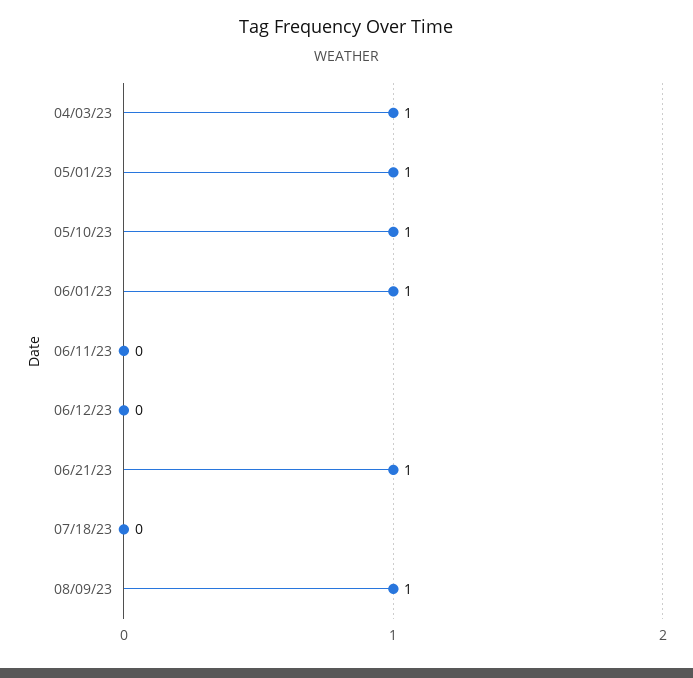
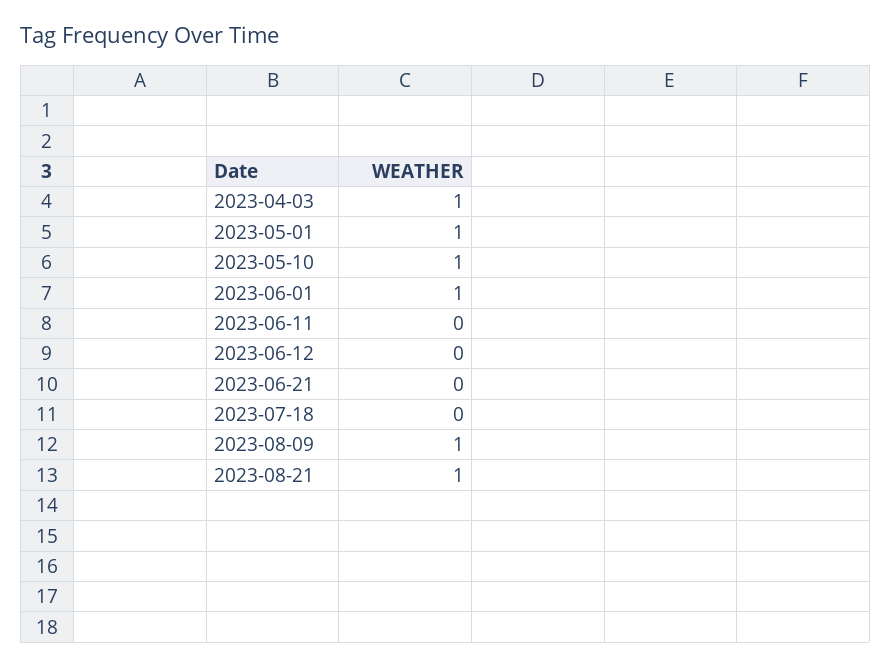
06/21/23: 1 -> 0
2023-08-21: none -> 1

